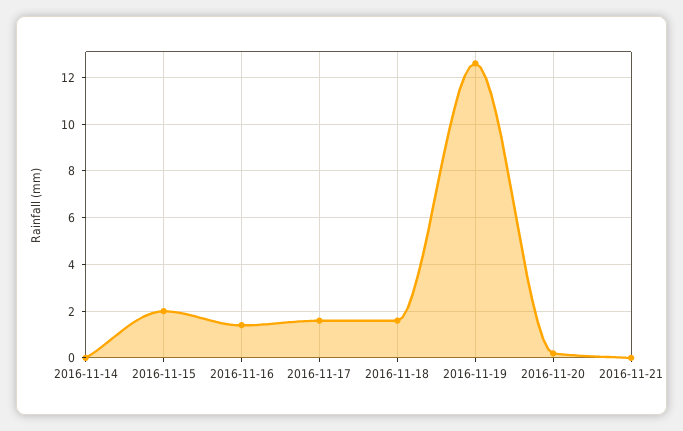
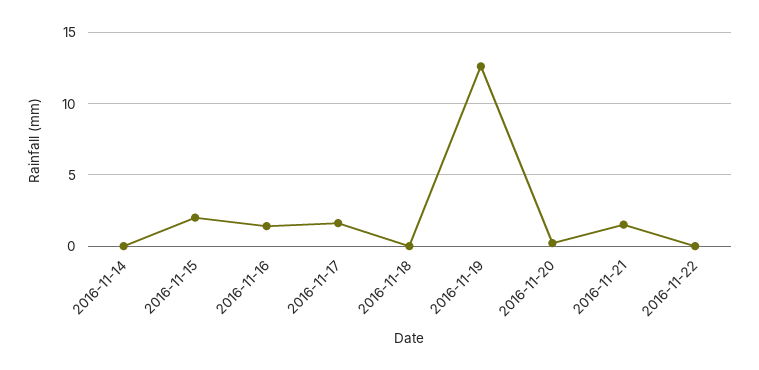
2016-11-18: 1.5 -> 0
2016-11-21: 0 -> 1.5
2016-11-22: none -> 0

